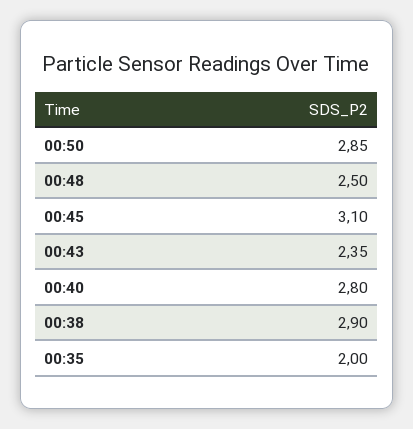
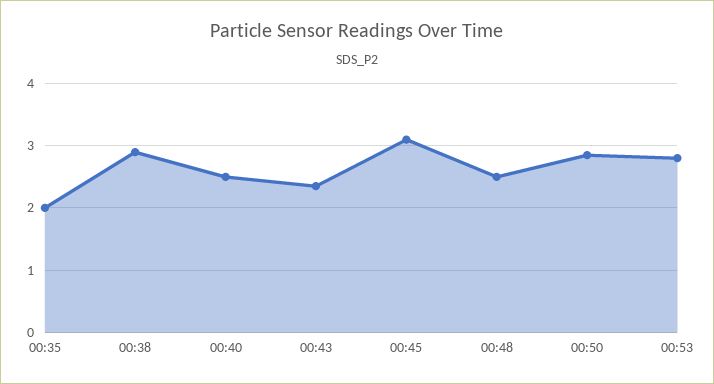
00:40: 2.8 -> 2.5
00:53: none -> 2.8

